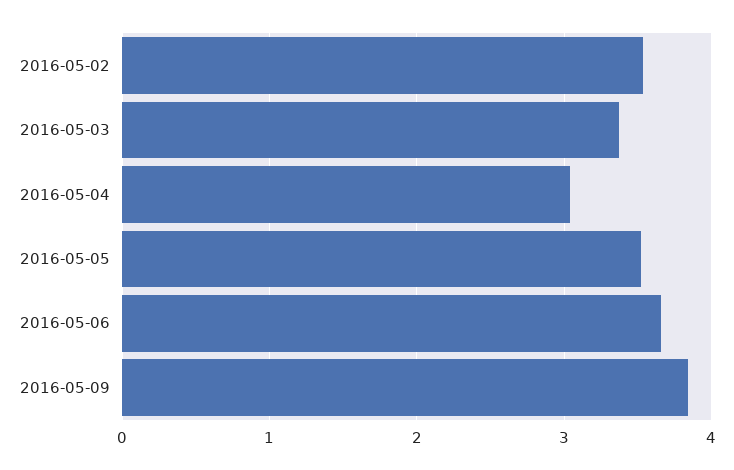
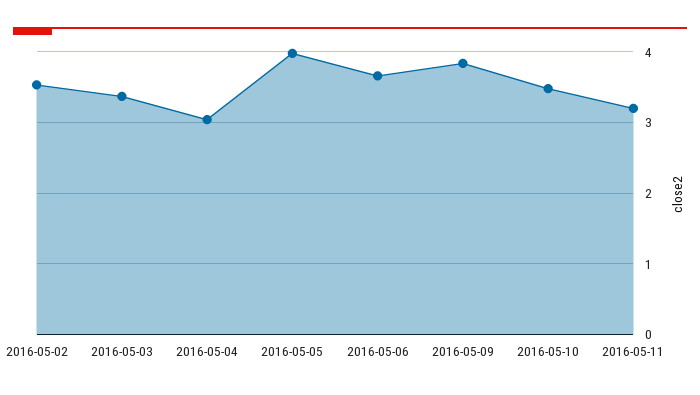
2016-05-05: 3.5 -> 4
2016-05-10: none -> 3.5
2016-05-11: none -> 3.2

